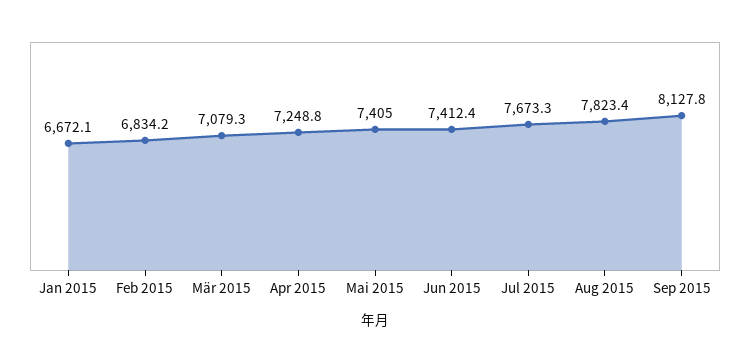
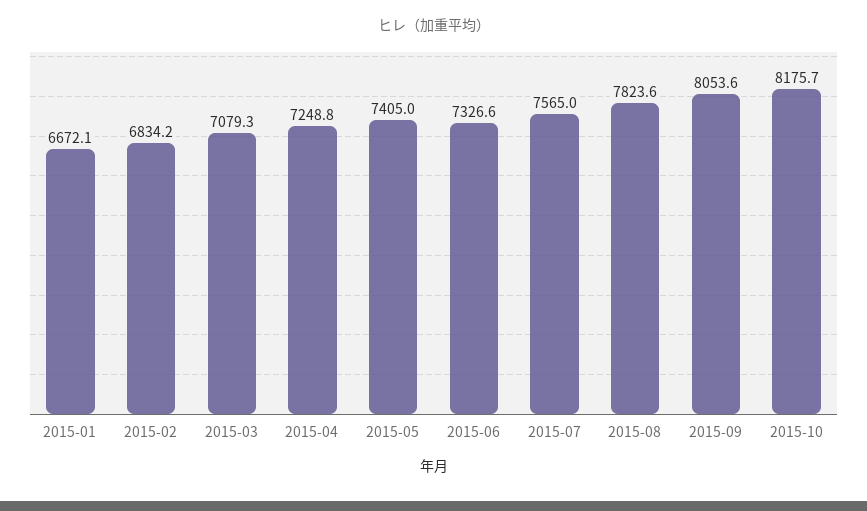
Jun 2015: 7412.4 -> 7326.6
Jul 2015: 7673.3 -> 7565
Aug 2015: 7823.4 -> 7823.6
Sep 2015: 8127.8 -> 8053.6
2015-10: none -> 8175.7

